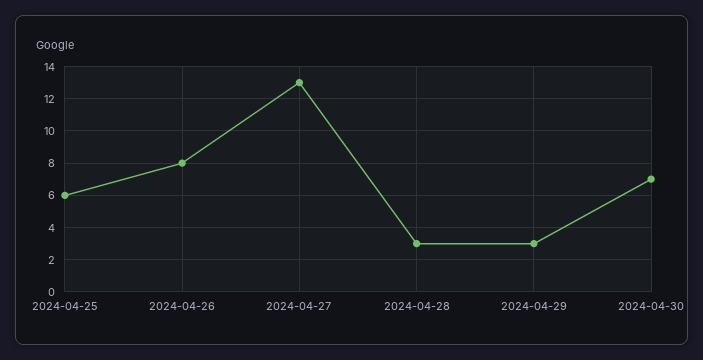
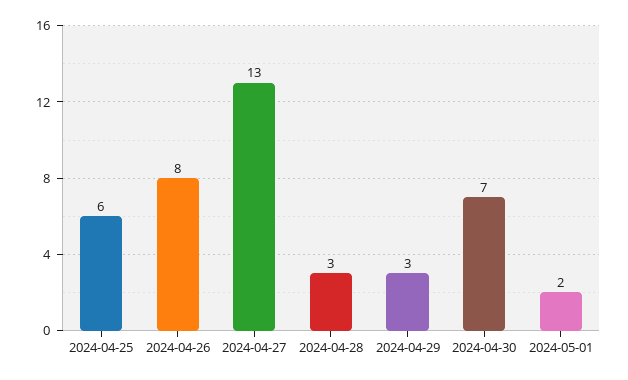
2024-05-01: none -> 2

